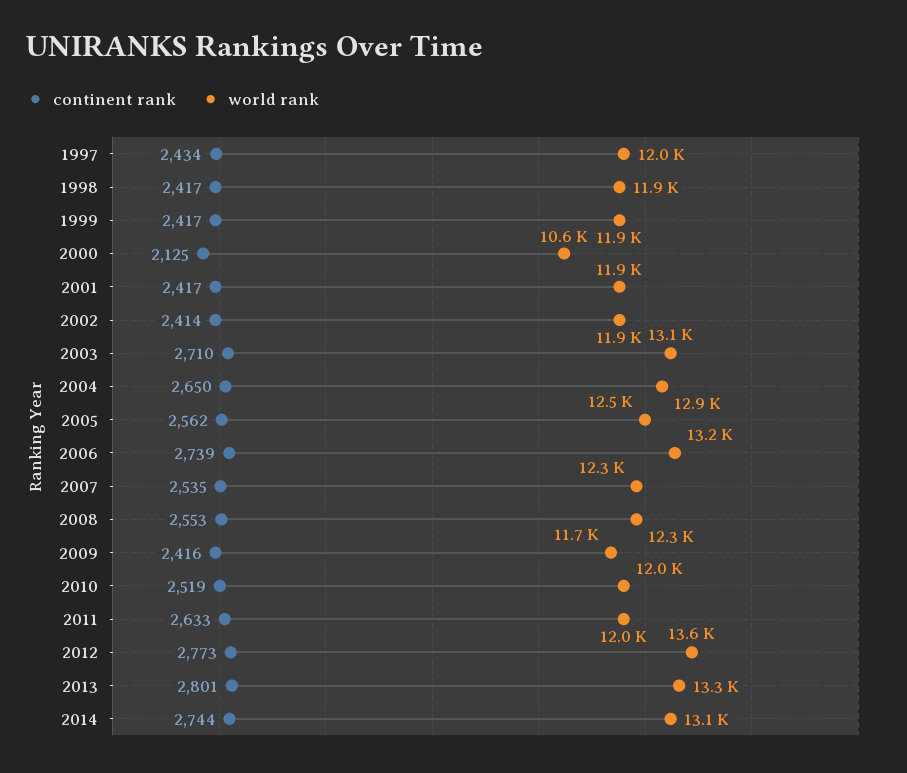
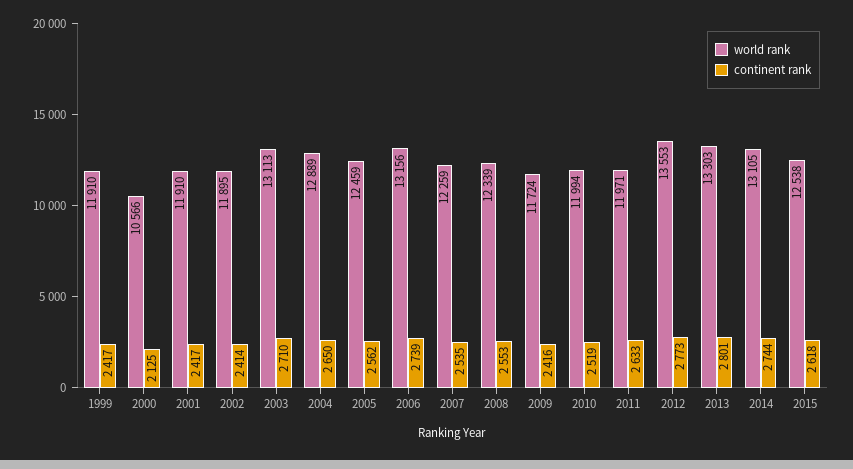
continent rank, 1997: 2434 -> none
world rank, 1997: 12000 -> none
continent rank, 1998: 2417 -> none
world rank, 1998: 11900 -> none
world rank, 2015: none -> 12538
continent rank, 2015: none -> 2618

